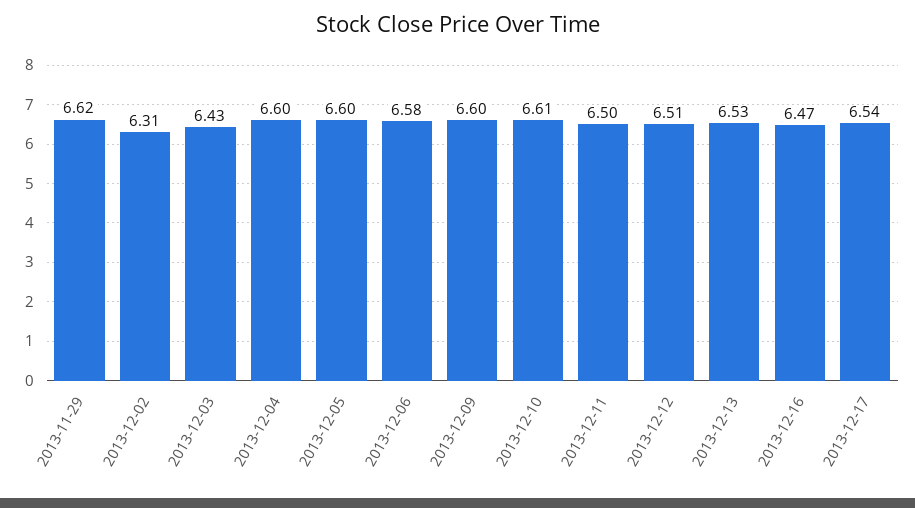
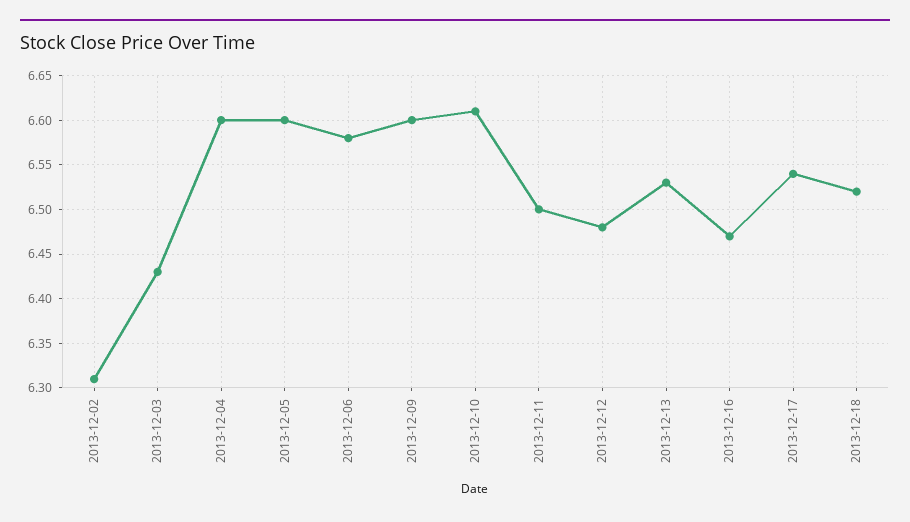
2013-11-29: 6.62 -> none
2013-12-12: 6.51 -> 6.48
2013-12-18: none -> 6.52

